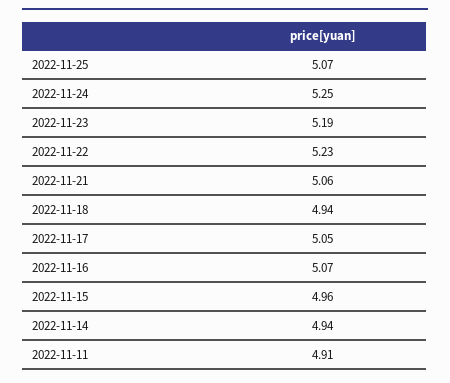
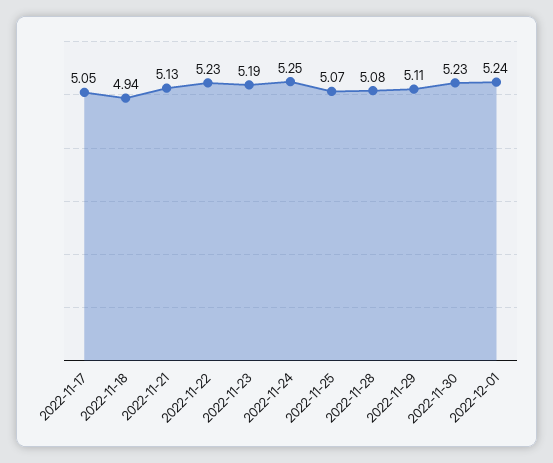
2022-11-21: 5.06 -> 5.13
2022-11-16: 5.07 -> none
2022-11-15: 4.96 -> none
2022-11-14: 4.94 -> none
2022-11-11: 4.91 -> none
2022-11-28: none -> 5.08
2022-11-29: none -> 5.11
2022-11-30: none -> 5.23
2022-12-01: none -> 5.24

